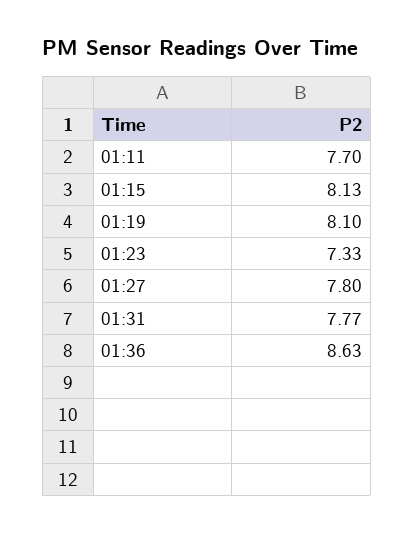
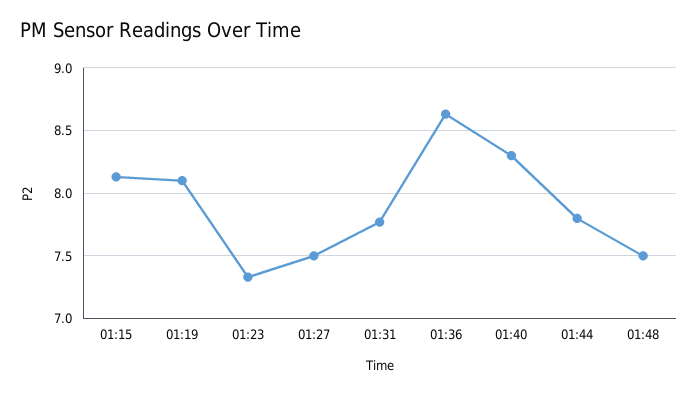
01:11: 7.7 -> none
01:27: 7.8 -> 7.5
01:40: none -> 8.3
01:44: none -> 7.8
01:48: none -> 7.5

